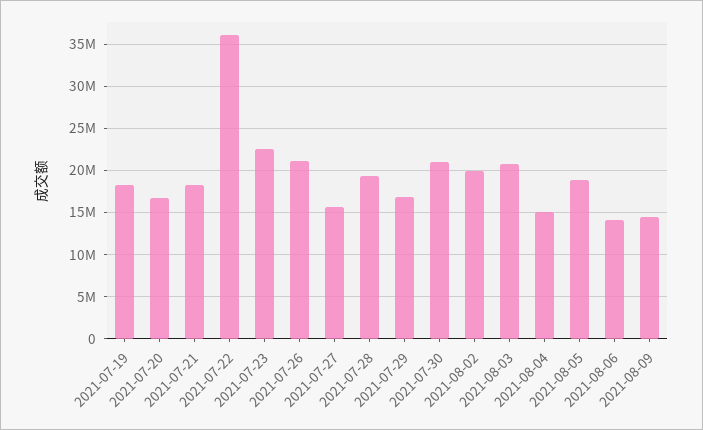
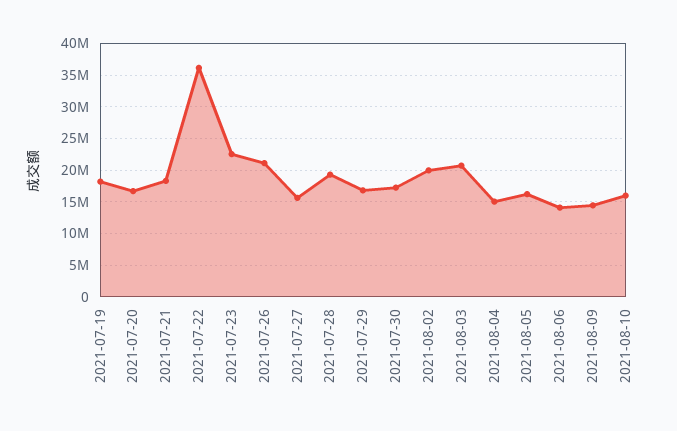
2021-07-30: 21000000 -> 17000000
2021-08-05: 19000000 -> 16000000
2021-08-10: none -> 16000000

